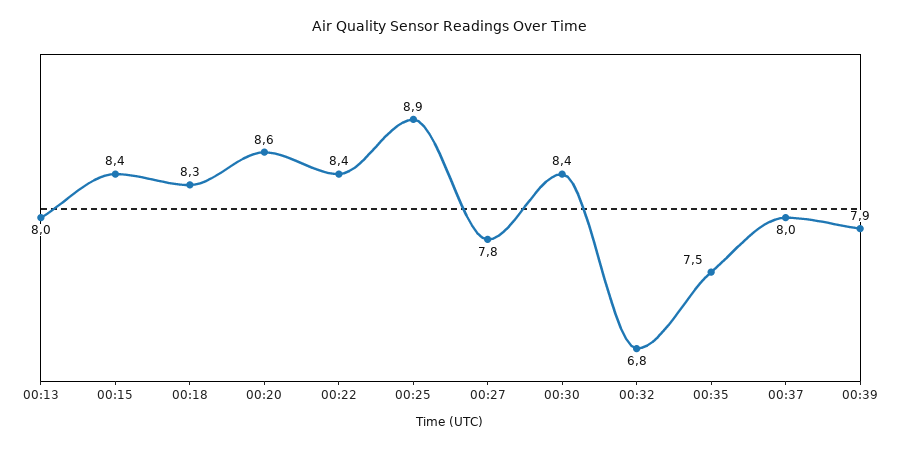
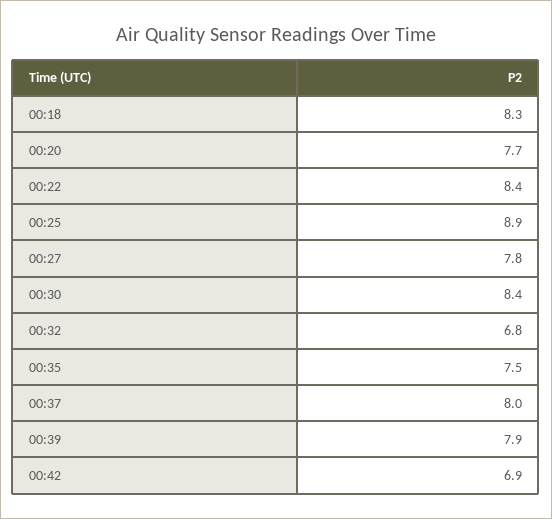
00:13: 8 -> none
00:15: 8.4 -> none
00:20: 8.6 -> 7.7
00:42: none -> 6.9

